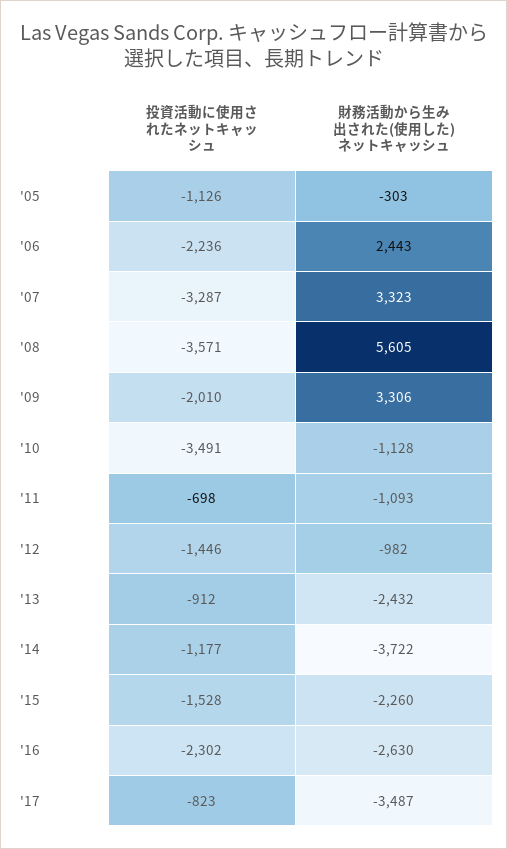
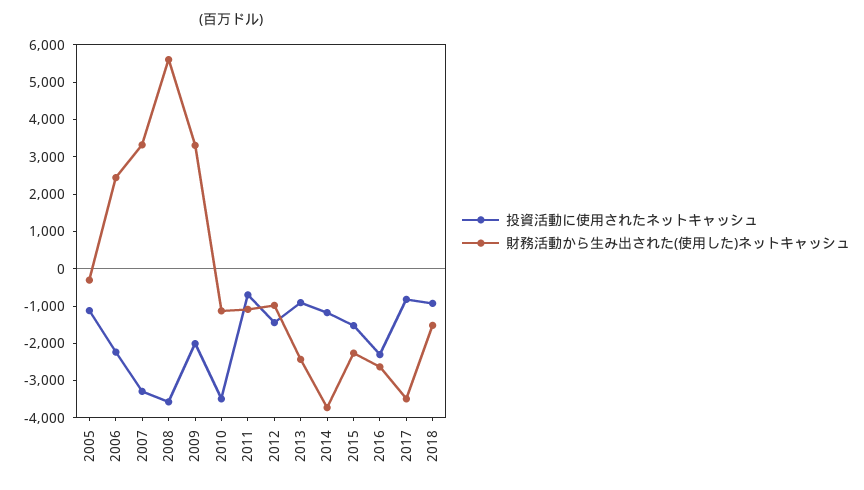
投資活動に使用されたネットキャッシュ, 2018: none -> -1000
財務活動から生み出された(使用した)ネットキャッシュ, 2018: none -> -1500

